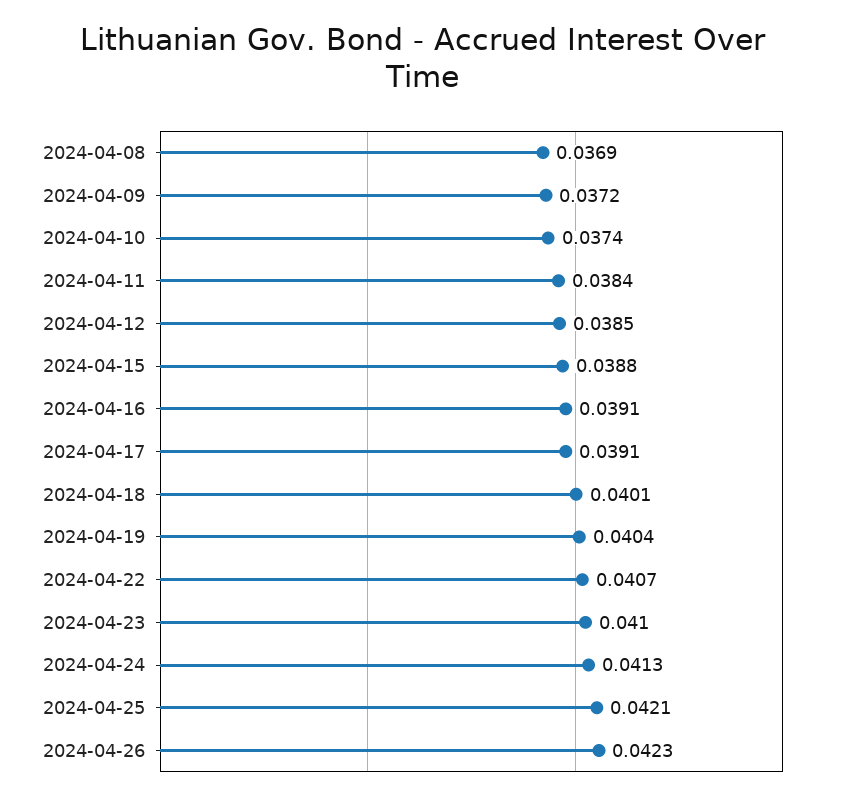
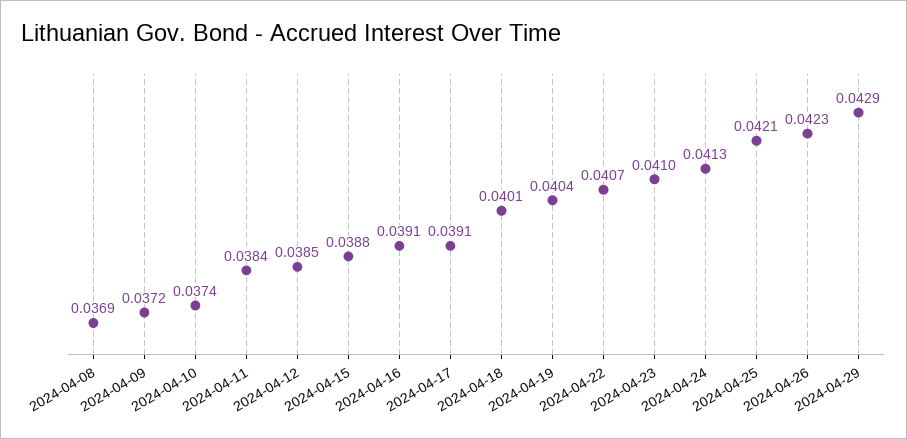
2024-04-29: none -> 0.0429

